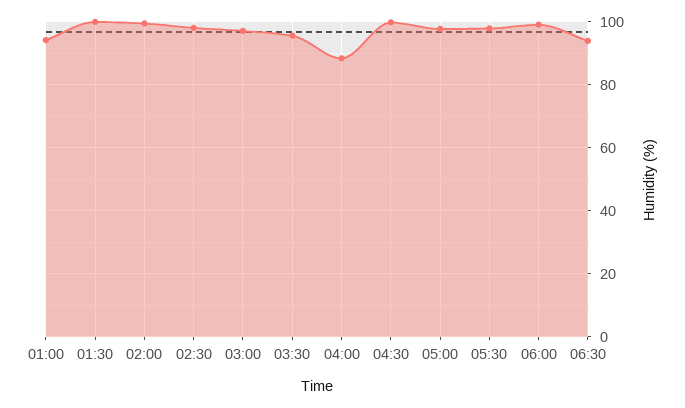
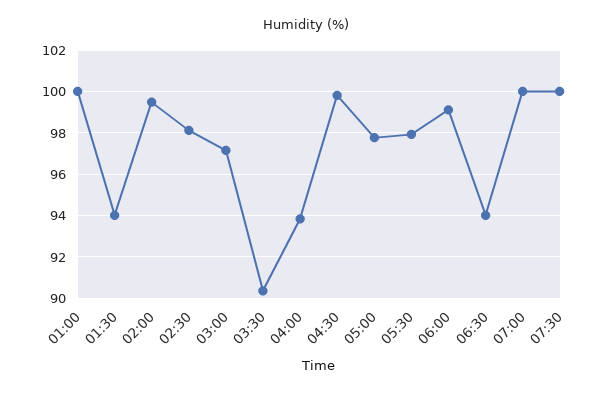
01:00: 94 -> 100
01:30: 100 -> 94
03:30: 96 -> 90.5
04:00: 88 -> 94
07:00: none -> 100
07:30: none -> 100

